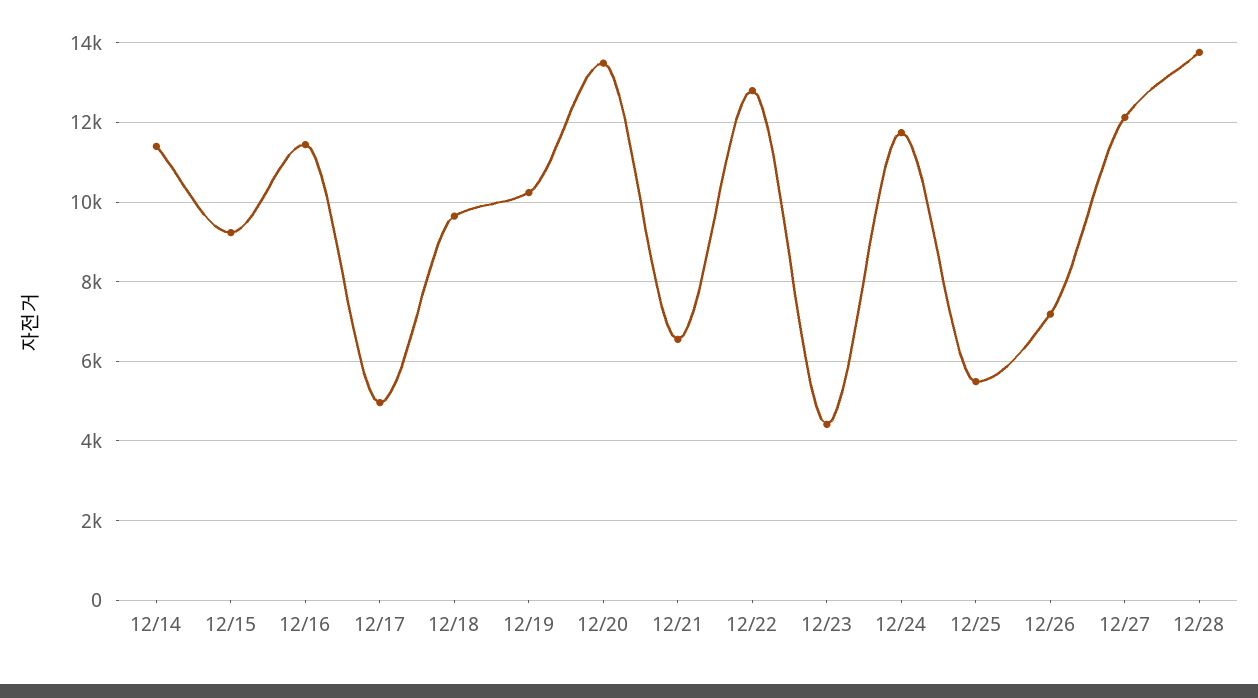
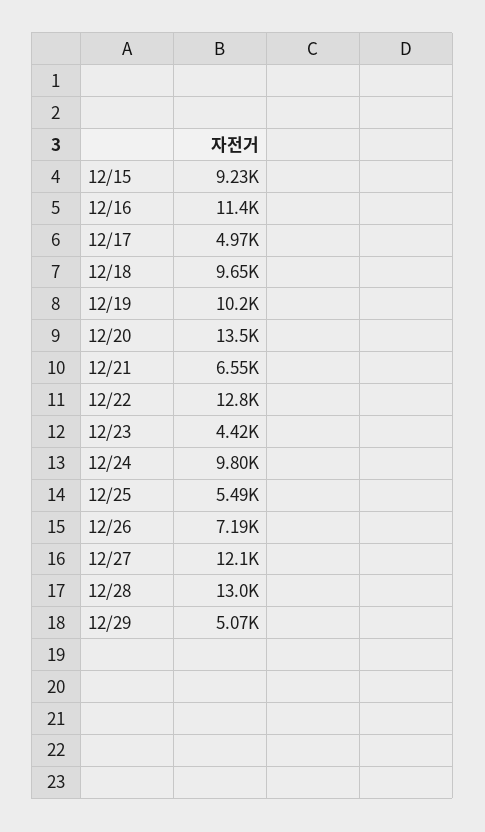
12/14: 11400 -> none
12/24: 11800 -> 9800
12/28: 13800 -> 13000
12/29: none -> 5070

